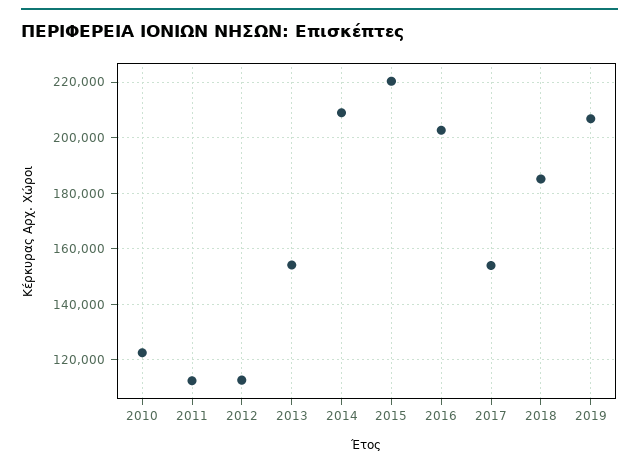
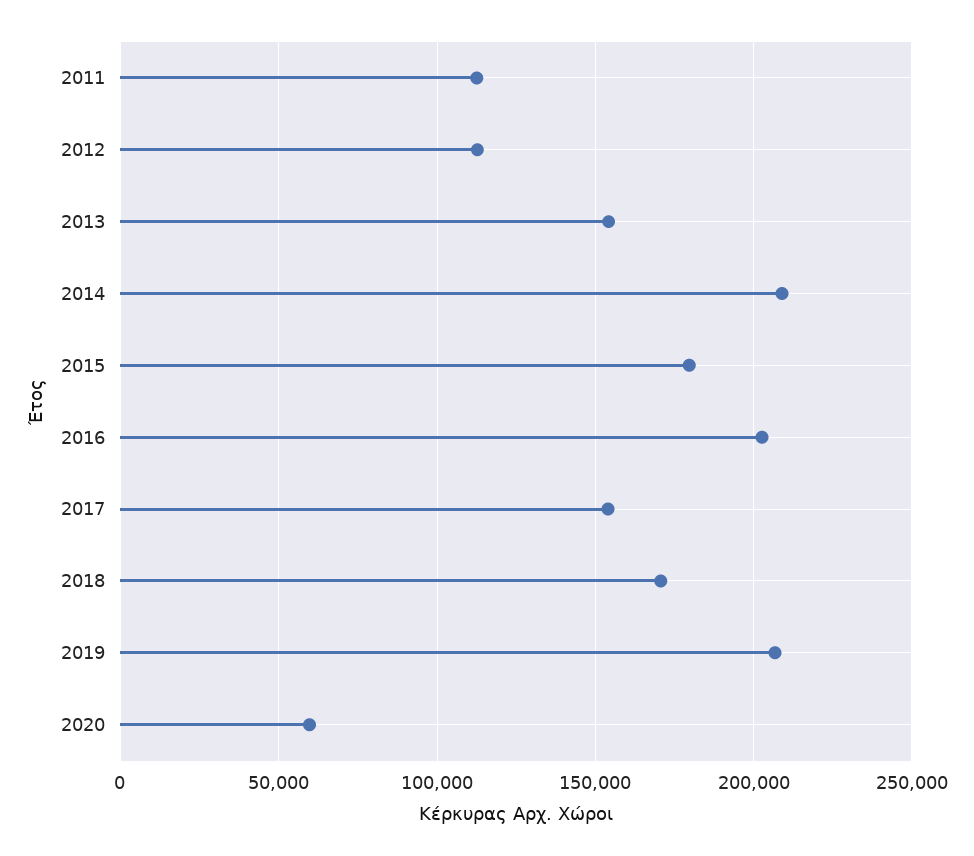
2010: 122500 -> none
2015: 220000 -> 180000
2018: 185000 -> 170000
2020: none -> 60000

